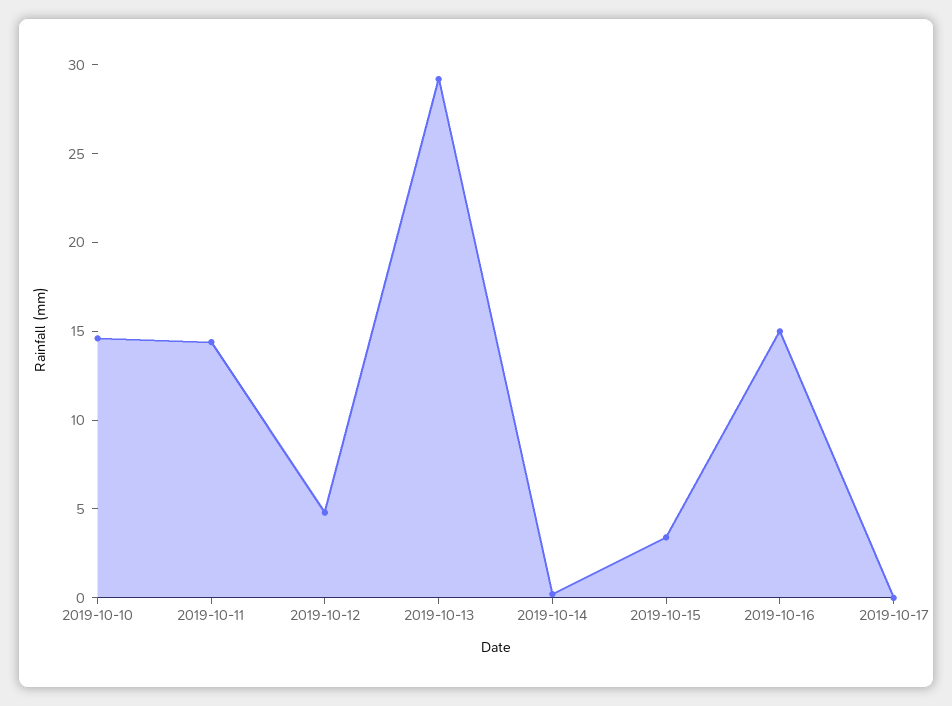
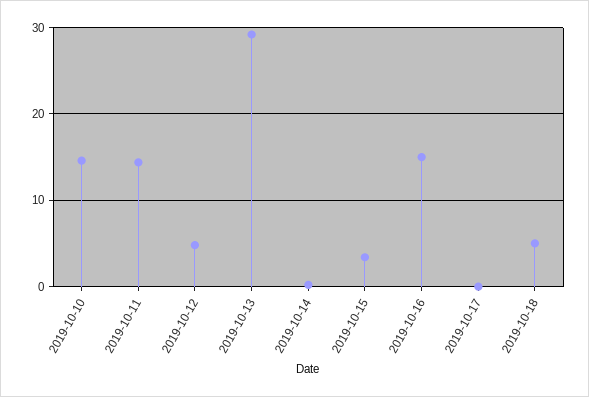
2019-10-18: none -> 5

